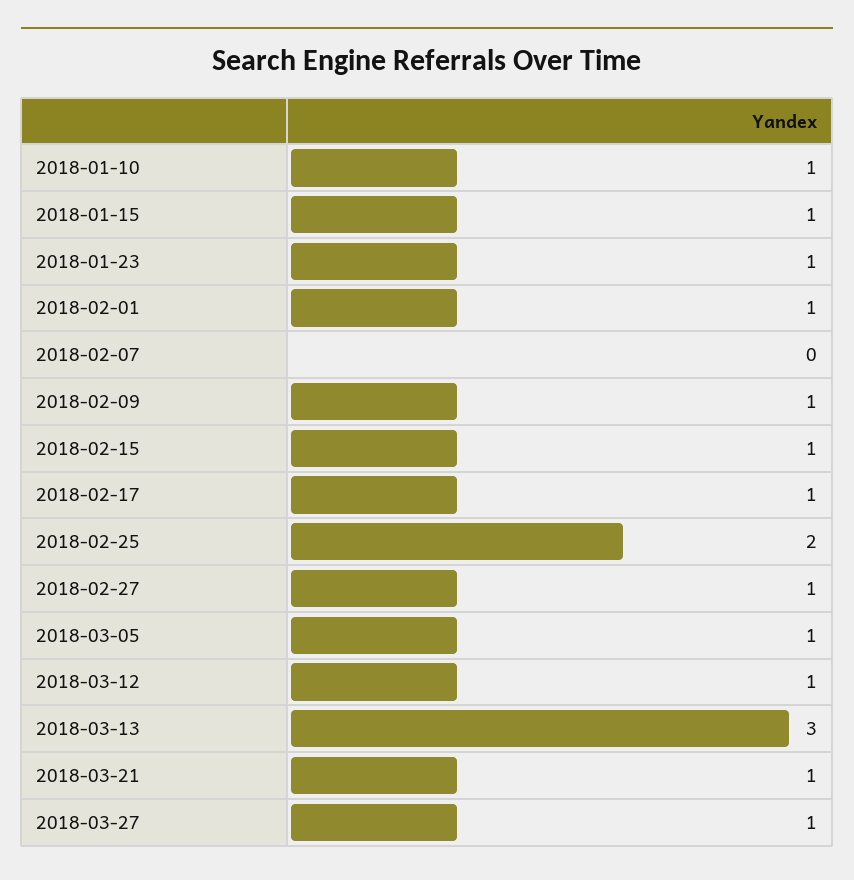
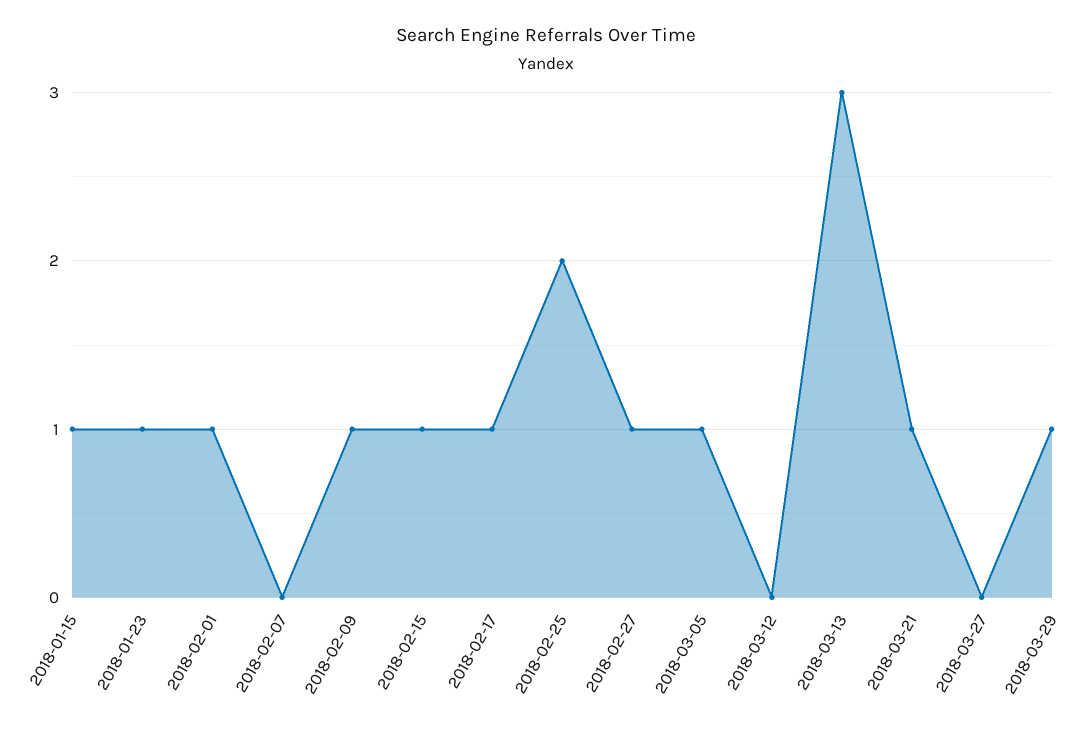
2018-01-10: 1 -> none
2018-03-12: 1 -> 0
2018-03-27: 1 -> 0
2018-03-29: none -> 1

